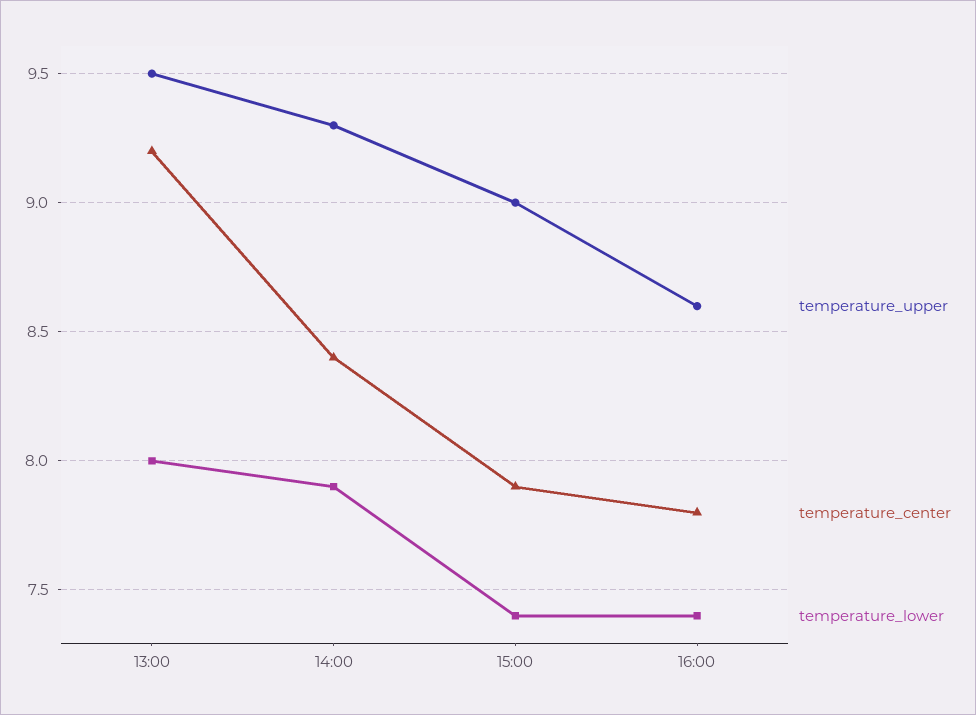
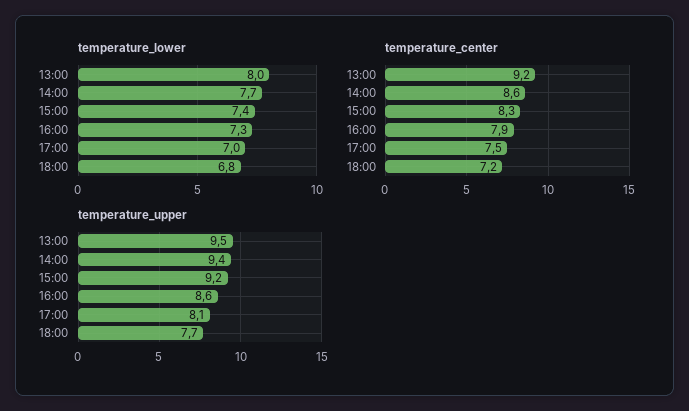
temperature_upper, 14:00: 9.3 -> 9.4
temperature_center, 14:00: 8.4 -> 8.6
temperature_lower, 14:00: 7.9 -> 7.7
temperature_upper, 15:00: 9 -> 9.2
temperature_center, 15:00: 7.9 -> 8.3
temperature_center, 16:00: 7.8 -> 7.9
temperature_lower, 16:00: 7.4 -> 7.3
temperature_lower, 17:00: none -> 7
temperature_lower, 18:00: none -> 6.8
temperature_center, 17:00: none -> 7.5
temperature_center, 18:00: none -> 7.2
temperature_upper, 17:00: none -> 8.1
temperature_upper, 18:00: none -> 7.7

